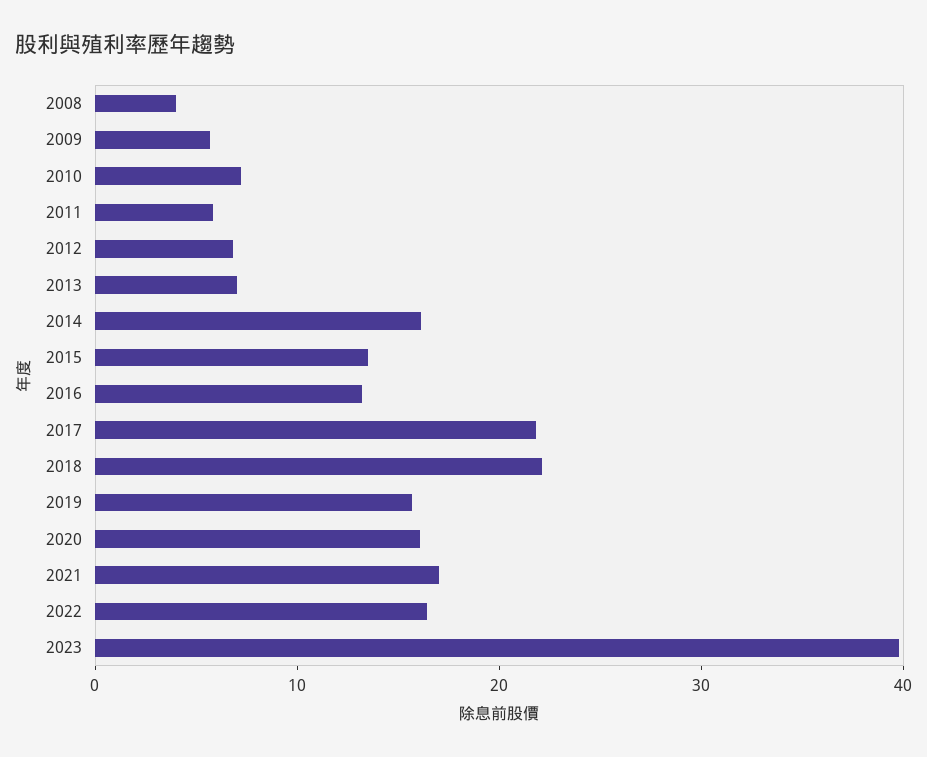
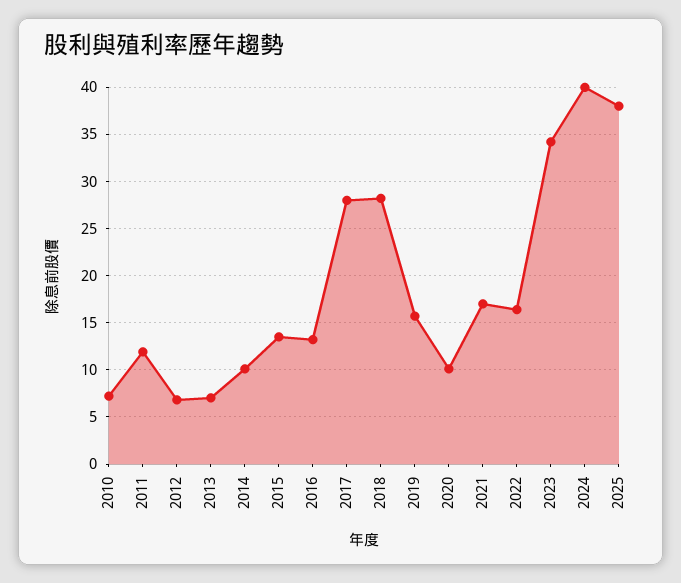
2008: 4 -> none
2009: 6 -> none
2011: 6 -> 12
2014: 16 -> 10
2017: 22 -> 28
2018: 22 -> 28
2020: 16 -> 10
2023: 40 -> 34
2024: none -> 40
2025: none -> 38

